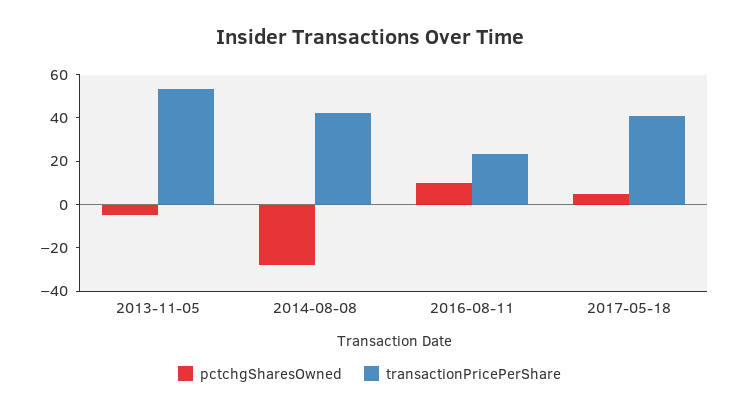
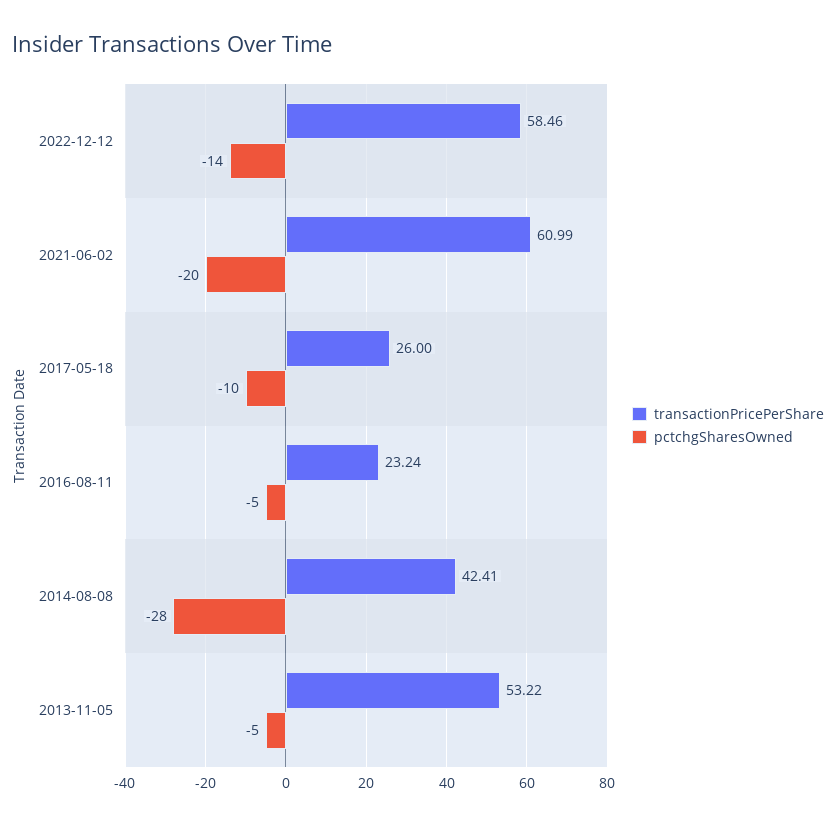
pctchgSharesOwned, 2016-08-11: 10 -> -5
pctchgSharesOwned, 2017-05-18: 5 -> -10
transactionPricePerShare, 2017-05-18: 40 -> 26
transactionPricePerShare, 2022-12-12: none -> 58.46
pctchgSharesOwned, 2022-12-12: none -> -14
transactionPricePerShare, 2021-06-02: none -> 60.99
pctchgSharesOwned, 2021-06-02: none -> -20

